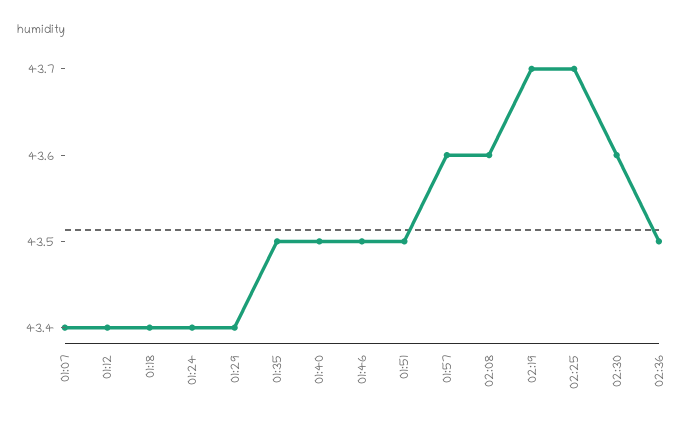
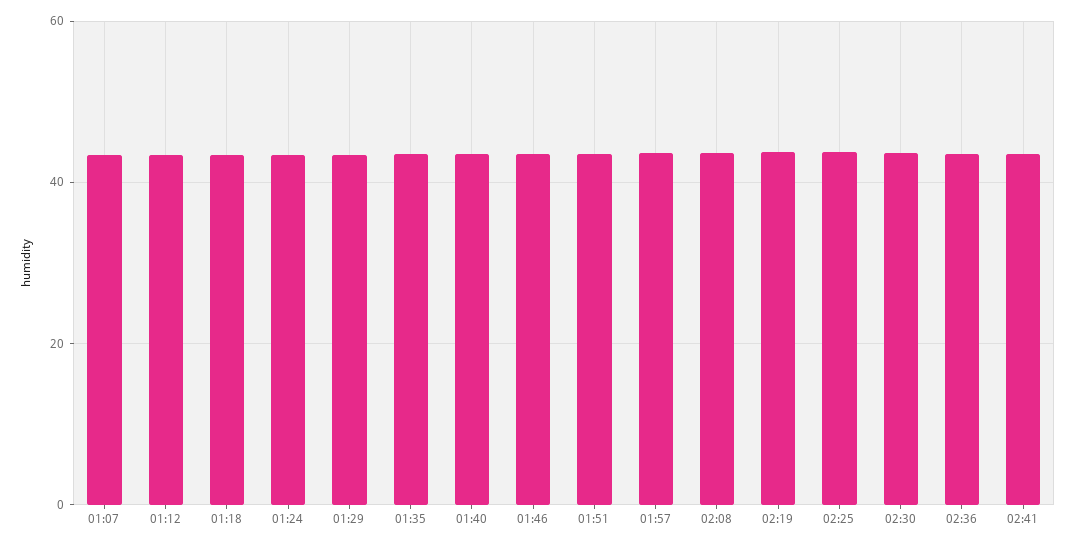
02:41: none -> 44

